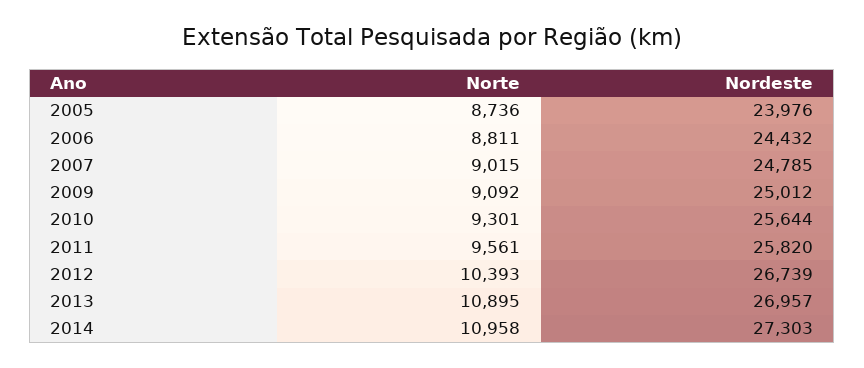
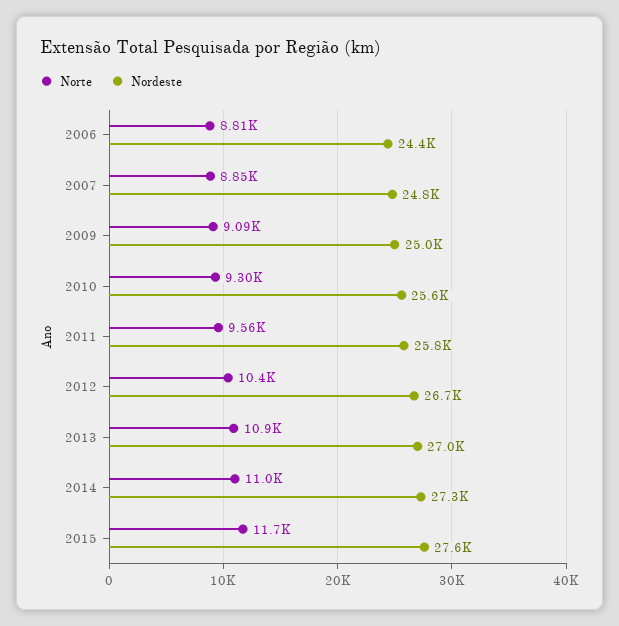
Norte, 2005: 8736 -> none
Nordeste, 2005: 23976 -> none
Norte, 2007: 9015 -> 8850
Norte, 2015: none -> 11700
Nordeste, 2015: none -> 27600

